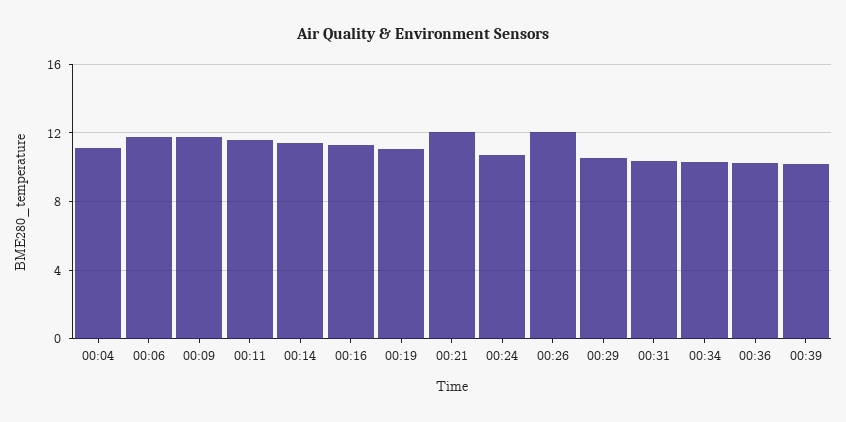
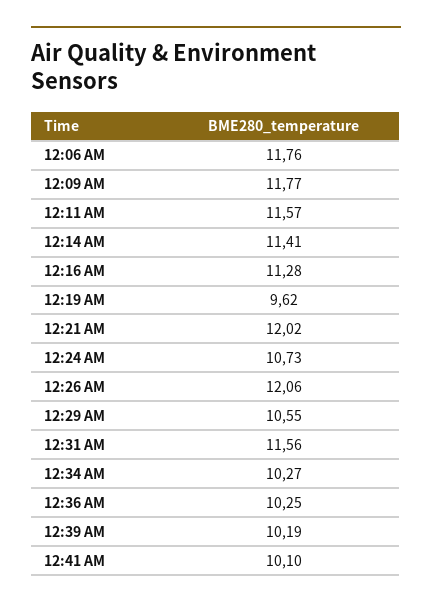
00:04: 11 -> none
00:19: 11 -> 9.62
00:31: 10.5 -> 11.56
12:41 AM: none -> 10.1

